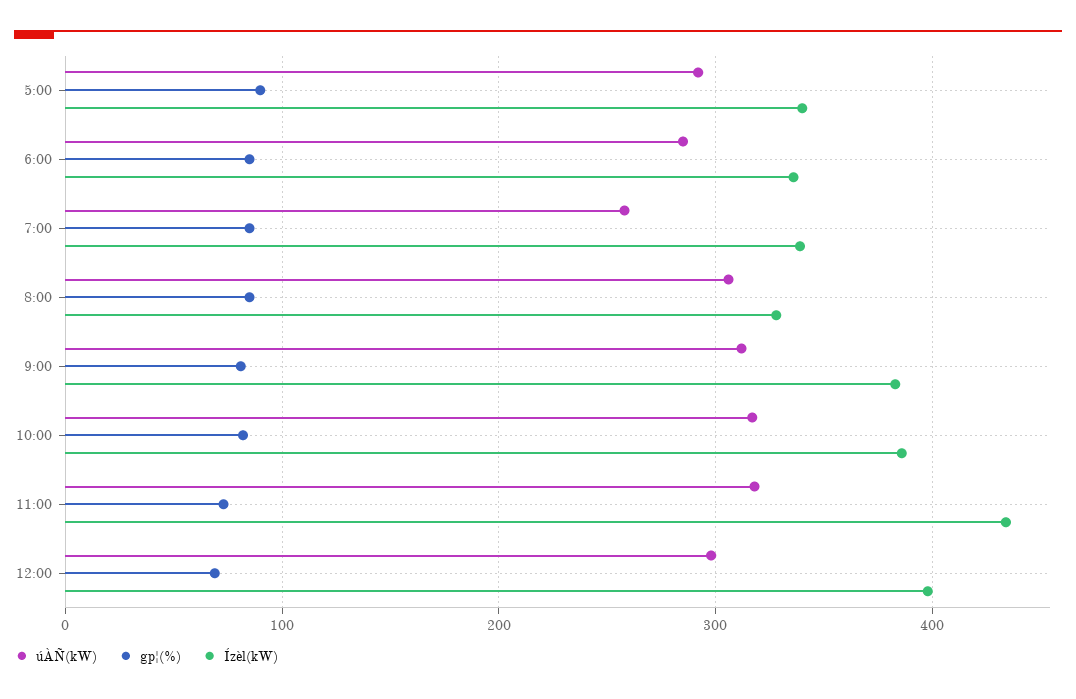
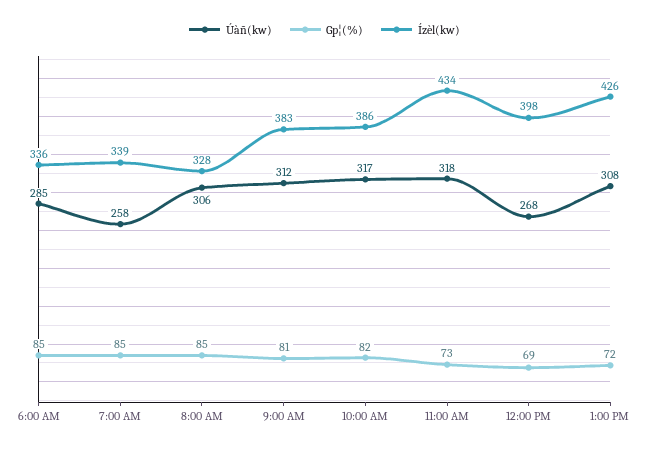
úÀÑ(kW), 5:00: 290 -> none
gp¦(%), 5:00: 90 -> none
Ízèl(kW), 5:00: 340 -> none
úÀÑ(kW), 12:00: 300 -> 268
úÀÑ(kW), 1:00 PM: none -> 308
gp¦(%), 1:00 PM: none -> 72
Ízèl(kW), 1:00 PM: none -> 426

